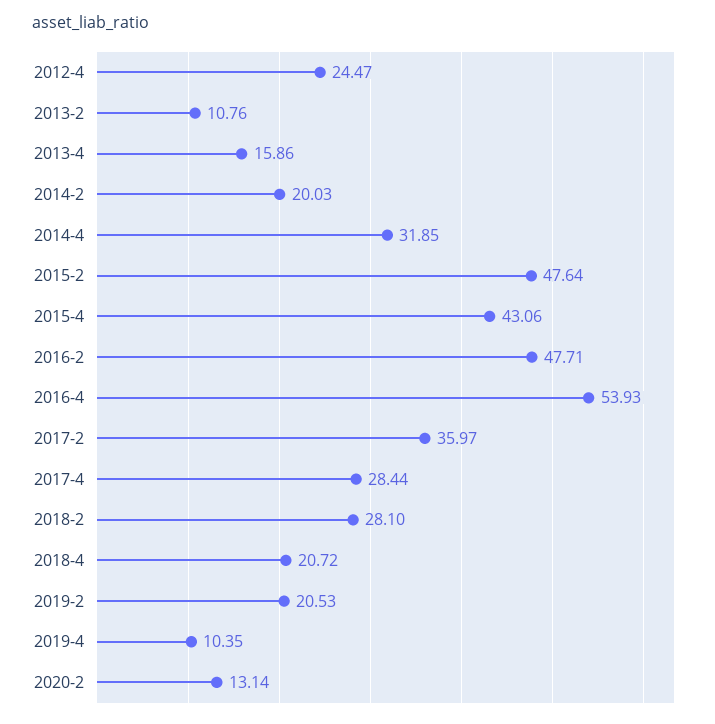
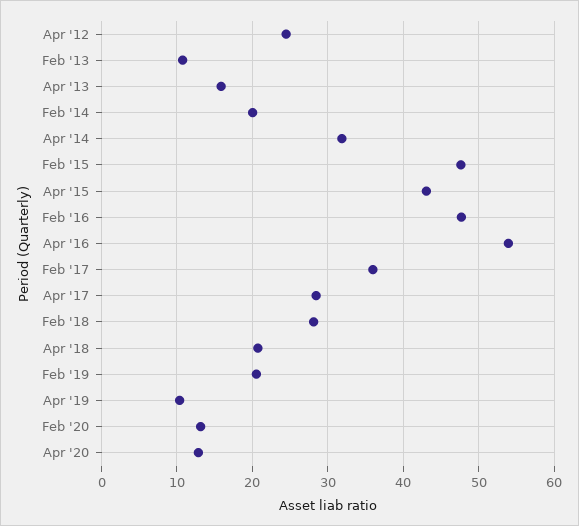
Apr '20: none -> 13

